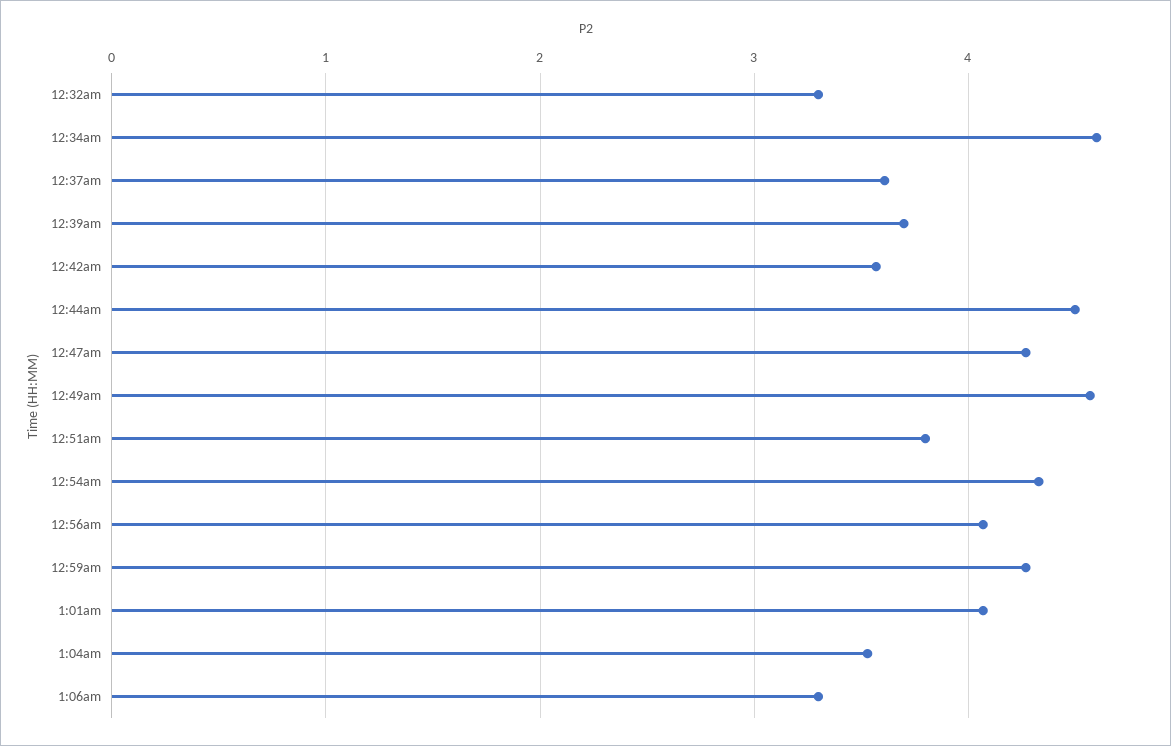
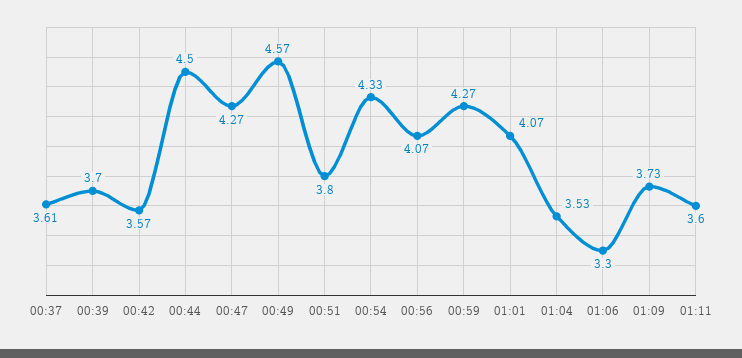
12:32am: 3.3 -> none
12:34am: 4.6 -> none
01:09: none -> 3.73
01:11: none -> 3.6

